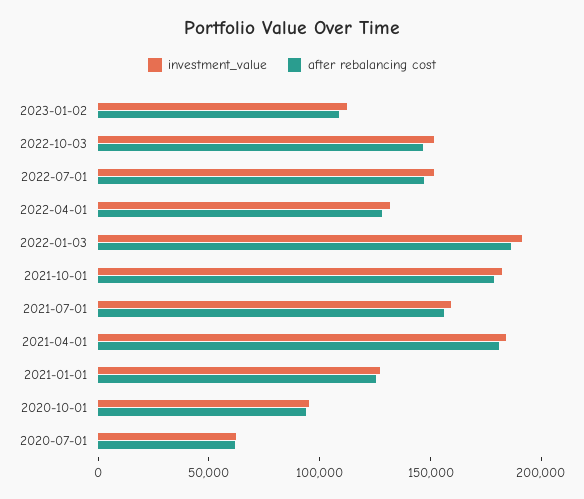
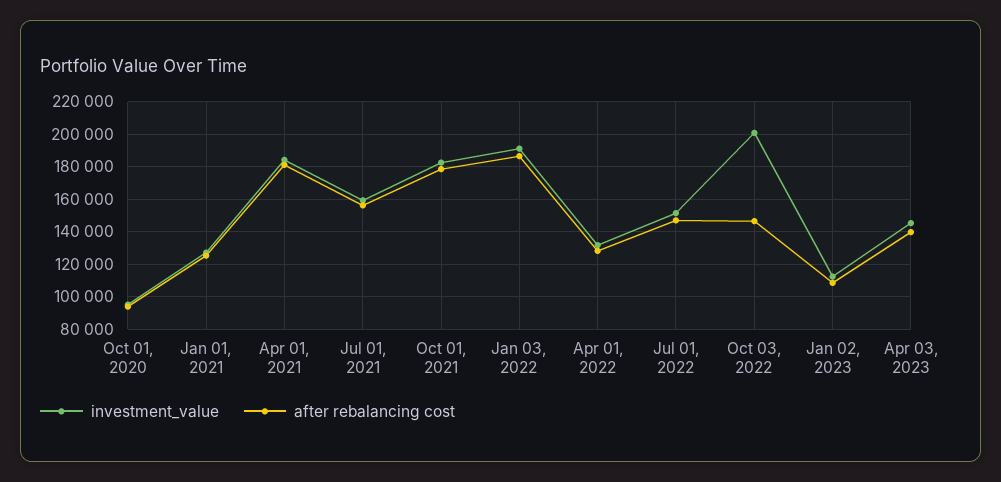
investment_value, 2022-10-03: 150000 -> 200000
investment_value, 2020-07-01: 60000 -> none
after rebalancing cost, 2020-07-01: 60000 -> none
investment_value, Apr 03, 2023: none -> 145000
after rebalancing cost, Apr 03, 2023: none -> 140000

